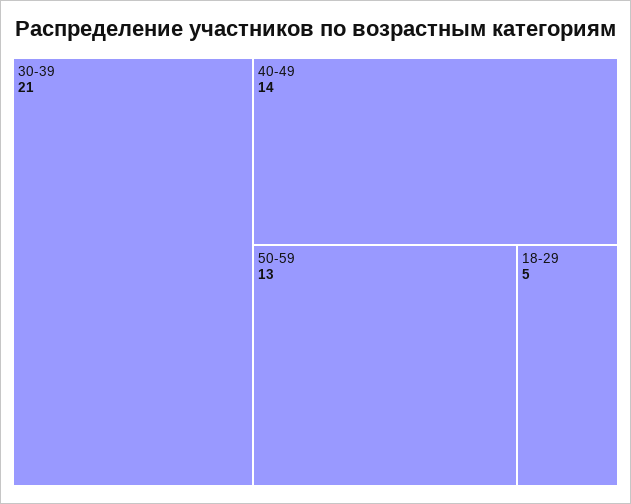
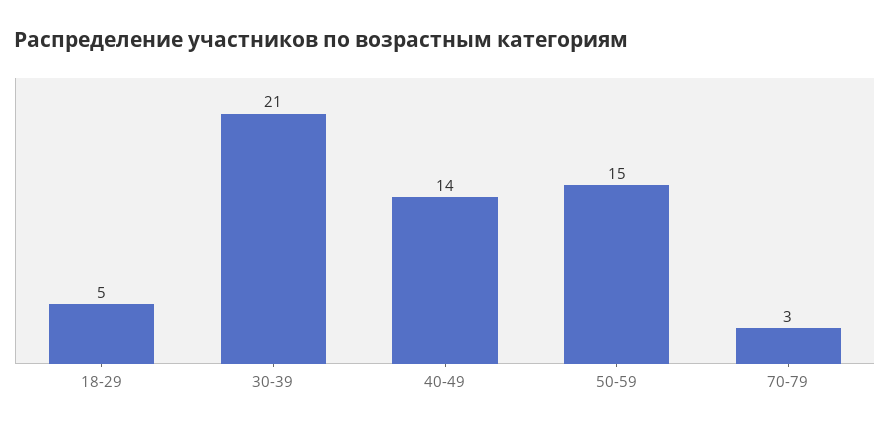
50-59: 13 -> 15
70-79: none -> 3

